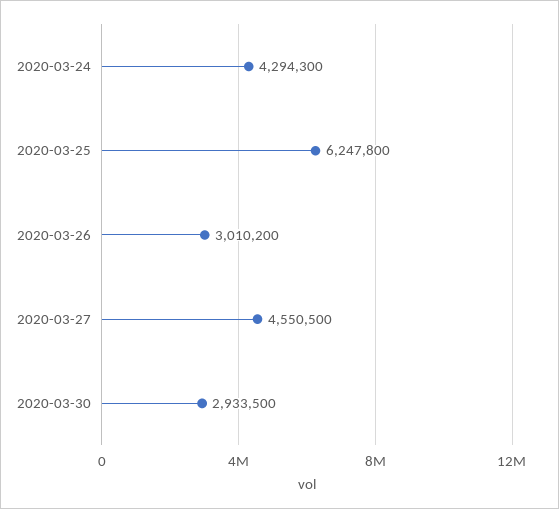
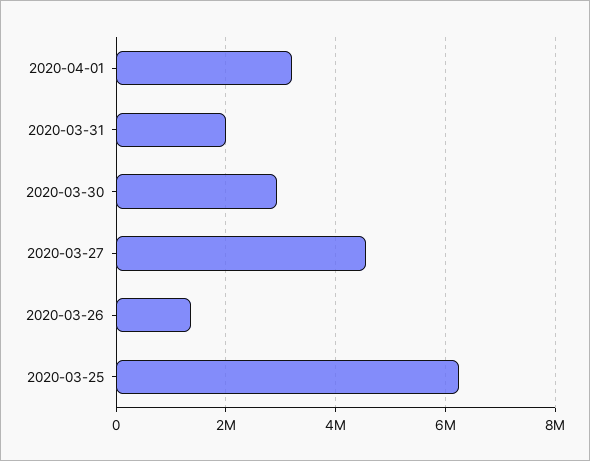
2020-03-24: 4294300 -> none
2020-03-26: 3010200 -> 1400000
2020-04-01: none -> 3200000
2020-03-31: none -> 2000000

